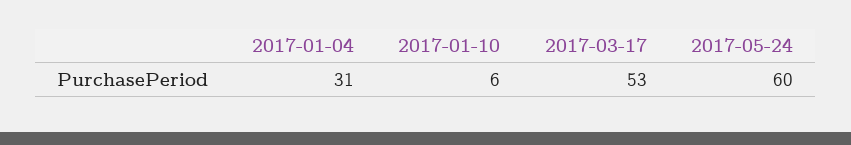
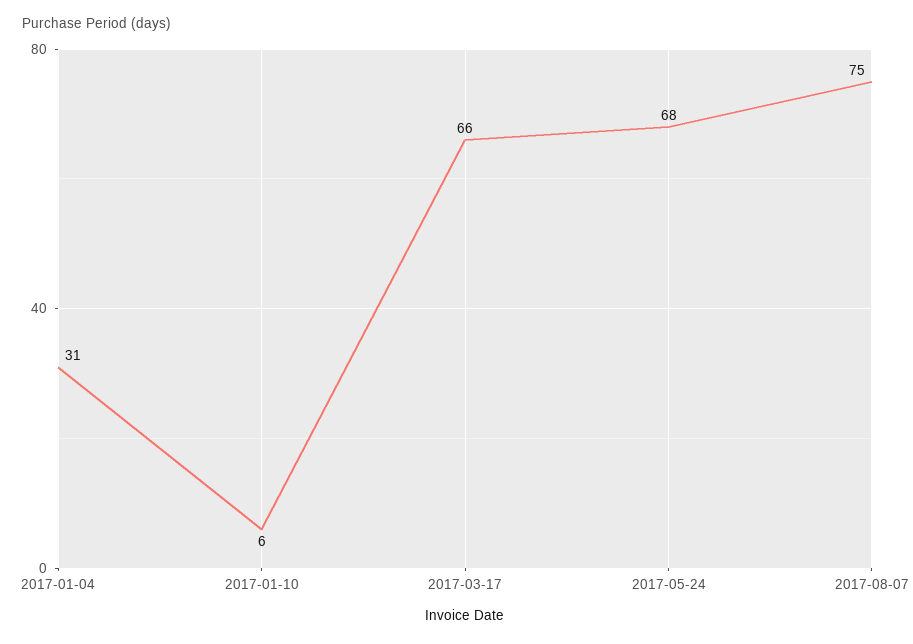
2017-03-17: 53 -> 66
2017-05-24: 60 -> 68
2017-08-07: none -> 75

